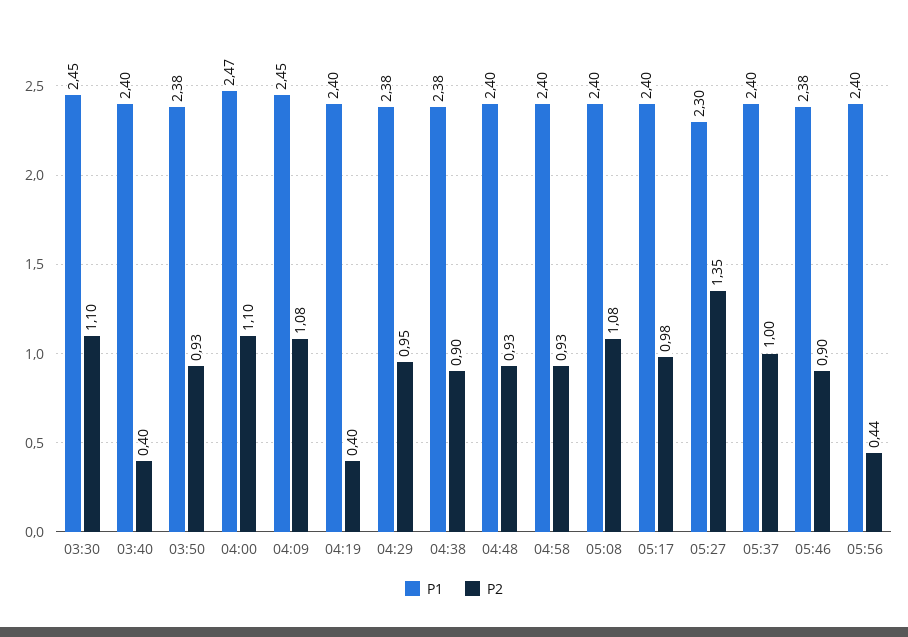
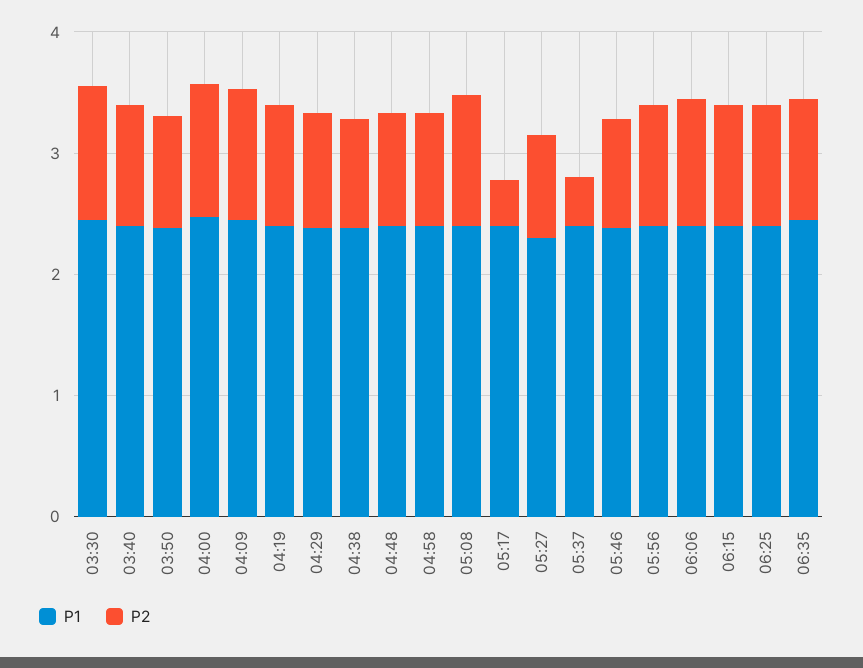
P2, 03:40: 0.4 -> 1
P2, 04:19: 0.4 -> 1
P2, 05:17: 0.98 -> 0.4
P2, 05:27: 1.35 -> 0.8
P2, 05:37: 1 -> 0.4
P2, 05:56: 0.44 -> 1
P1, 06:06: none -> 2.4
P2, 06:06: none -> 1
P1, 06:15: none -> 2.4
P2, 06:15: none -> 1
P1, 06:25: none -> 2.4
P2, 06:25: none -> 1
P1, 06:35: none -> 2.4
P2, 06:35: none -> 1

